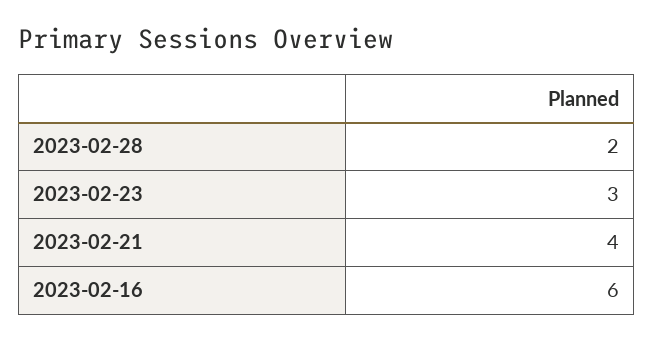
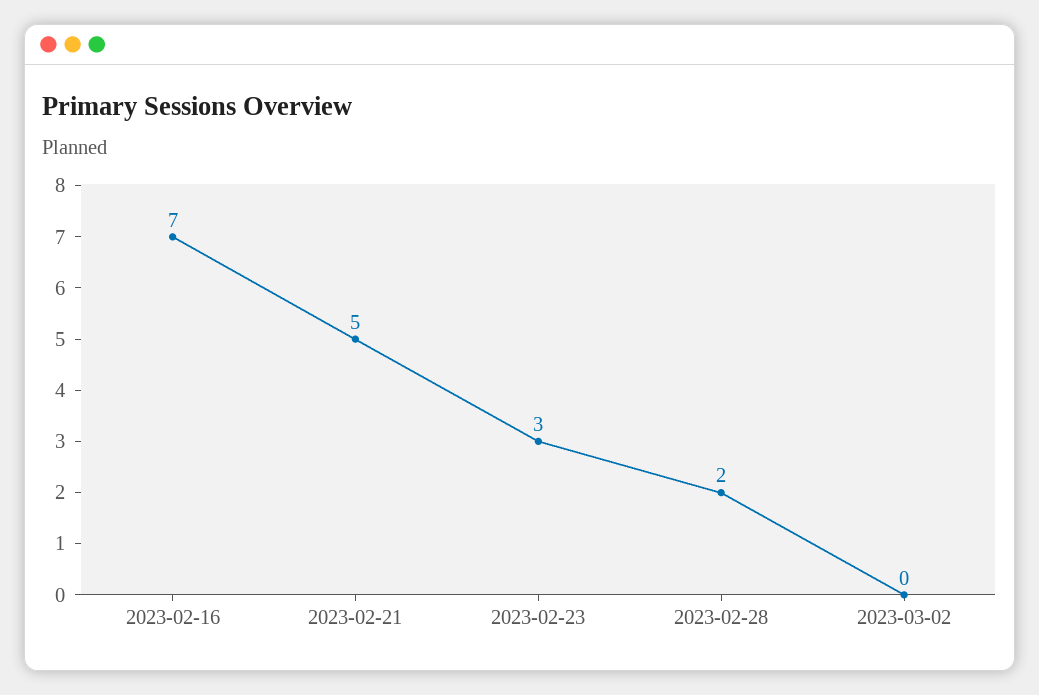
2023-02-21: 4 -> 5
2023-02-16: 6 -> 7
2023-03-02: none -> 0

